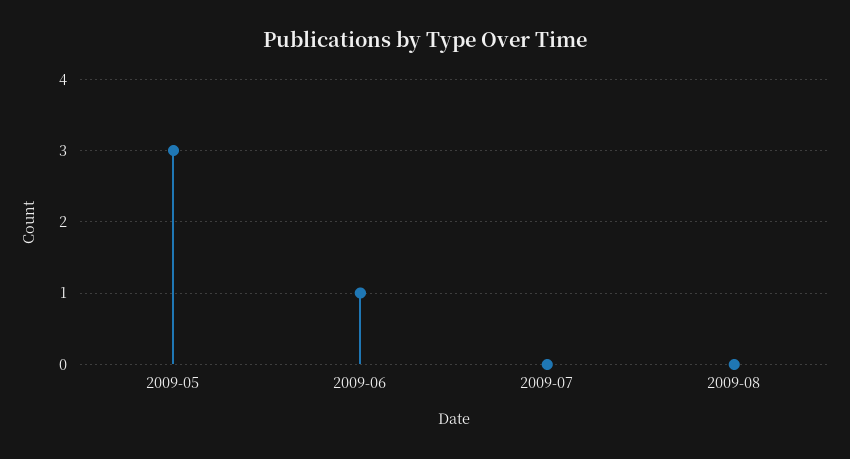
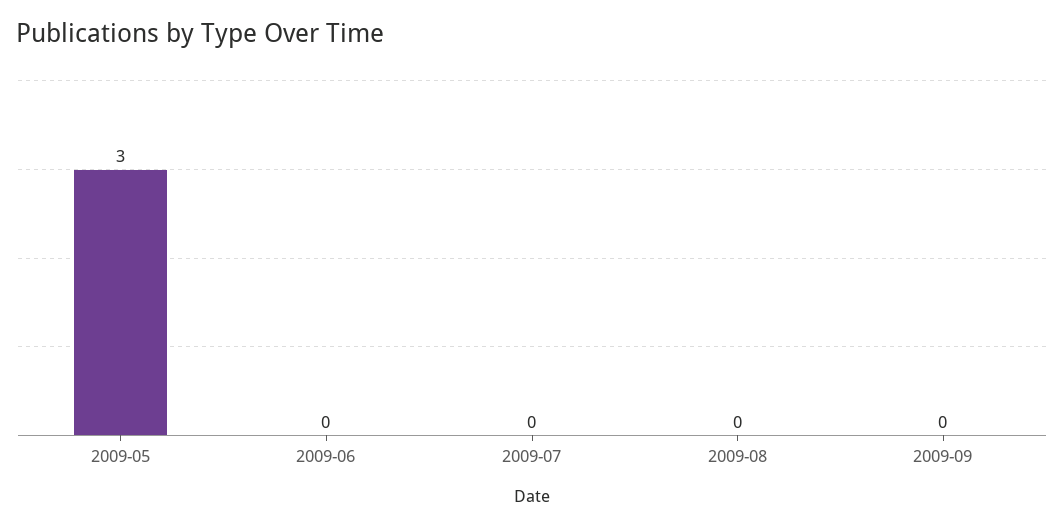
2009-06: 1 -> 0
2009-09: none -> 0

